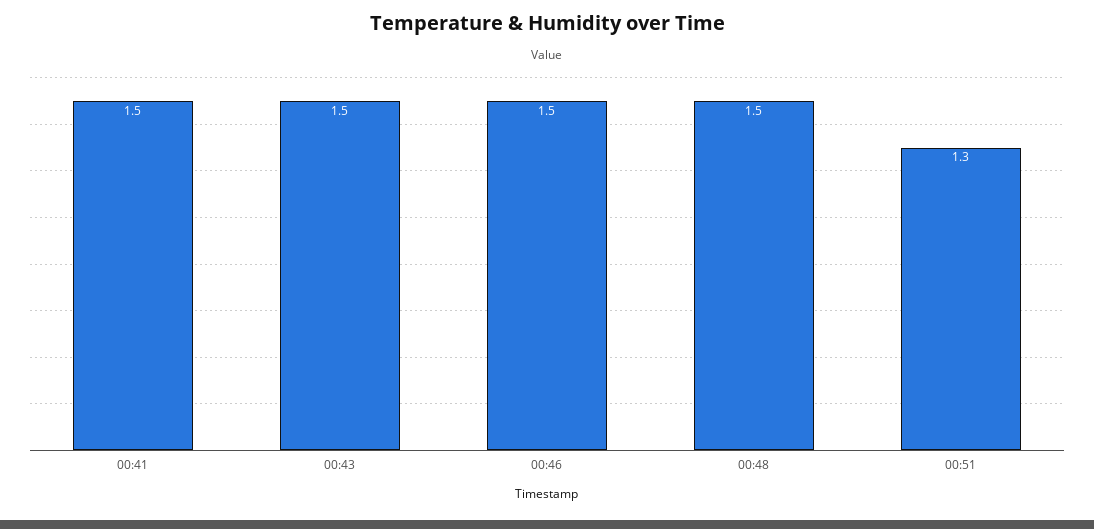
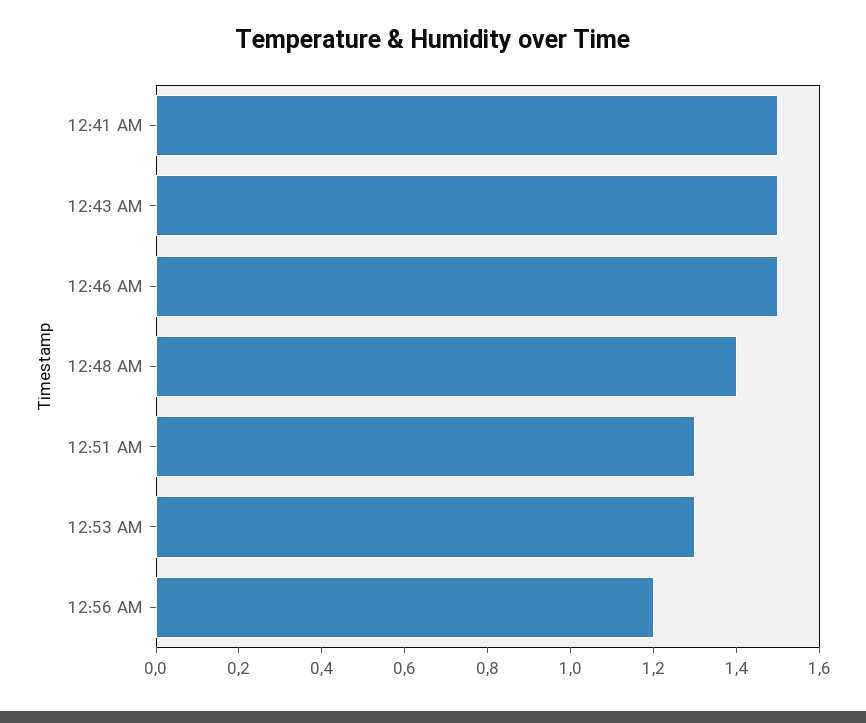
00:48: 1.5 -> 1.4
12:53 AM: none -> 1.3
12:56 AM: none -> 1.2

